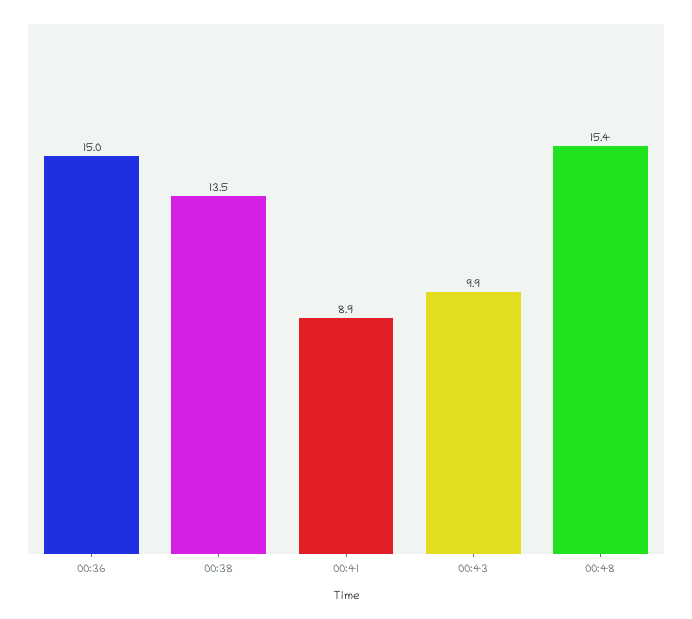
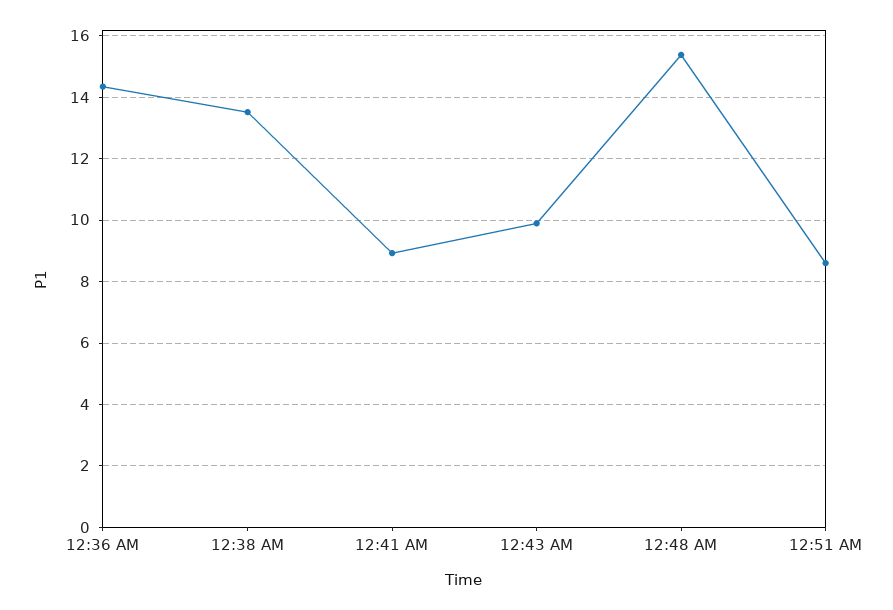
00:36: 15 -> 14.4
12:51 AM: none -> 8.6

